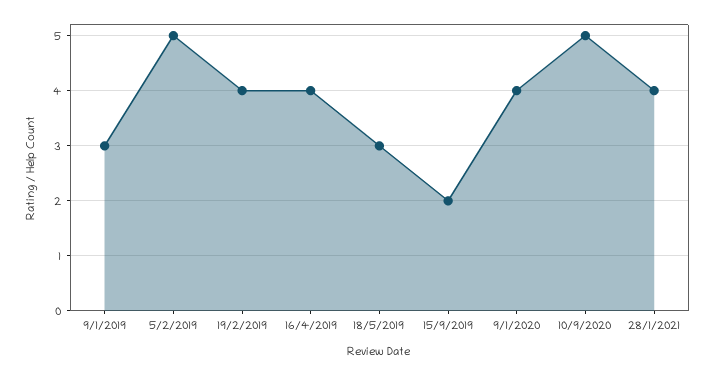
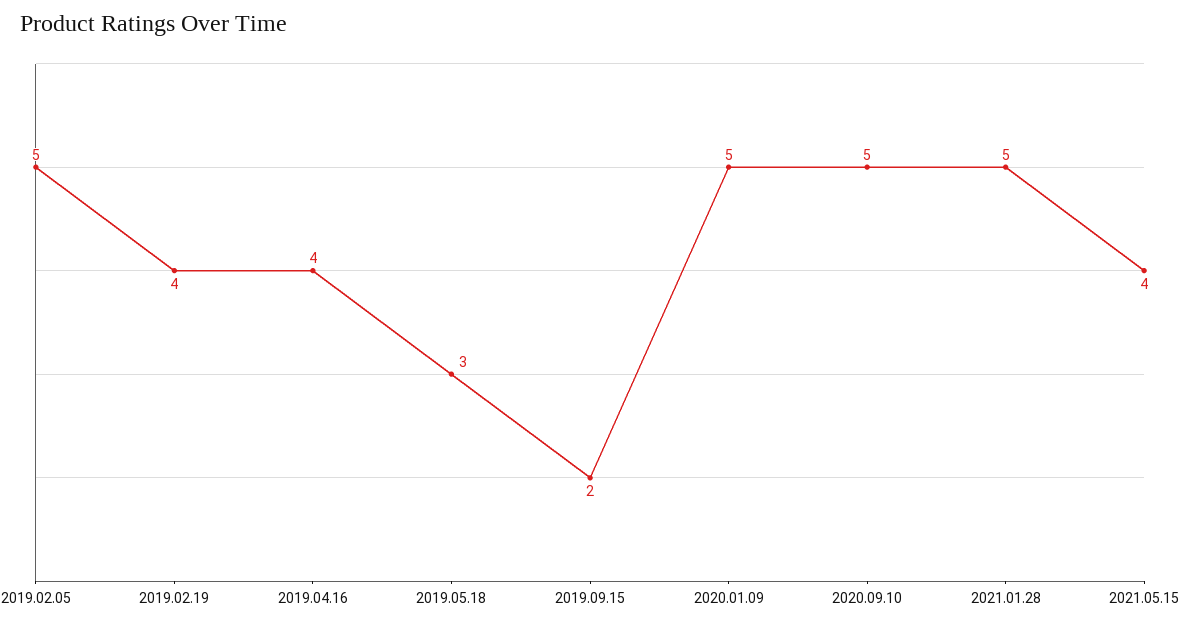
9/1/2019: 3 -> none
9/1/2020: 4 -> 5
28/1/2021: 4 -> 5
2021.05.15: none -> 4

